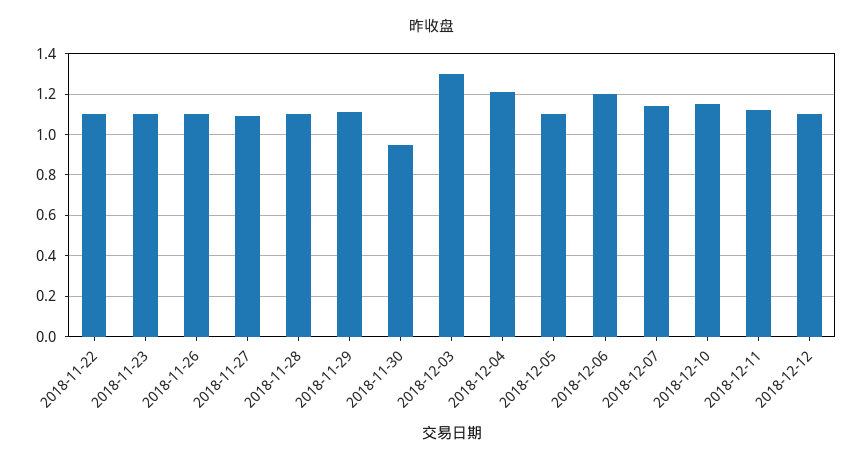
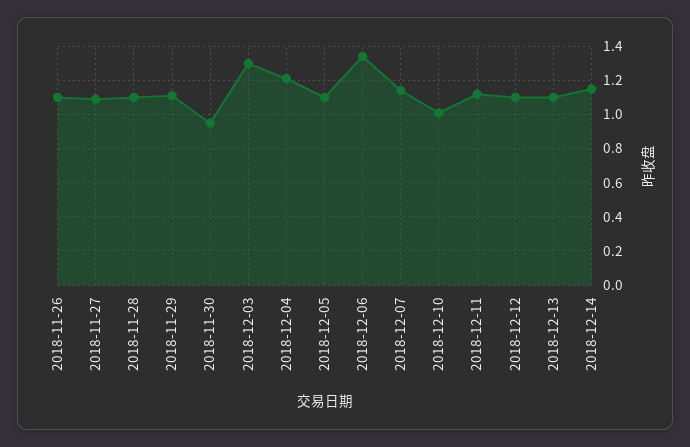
2018-11-22: 1.1 -> none
2018-11-23: 1.1 -> none
2018-12-06: 1.2 -> 1.35
2018-12-10: 1.15 -> 1
2018-12-13: none -> 1.1
2018-12-14: none -> 1.15

